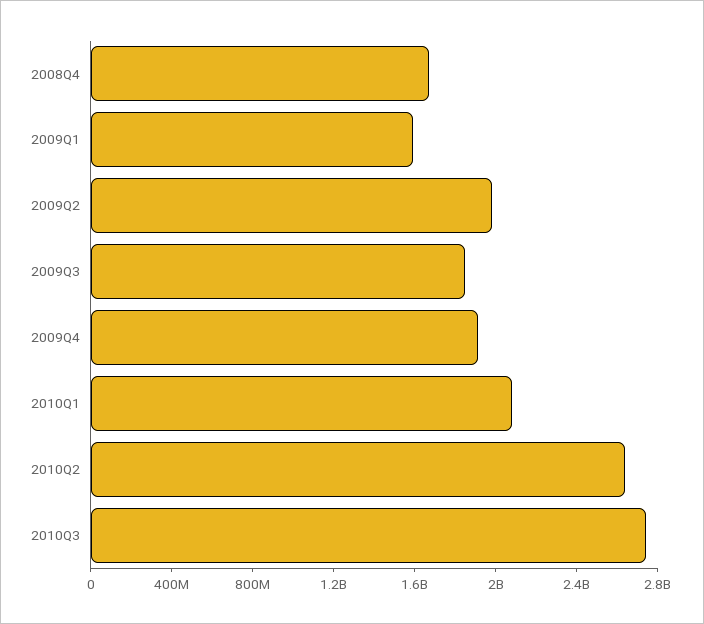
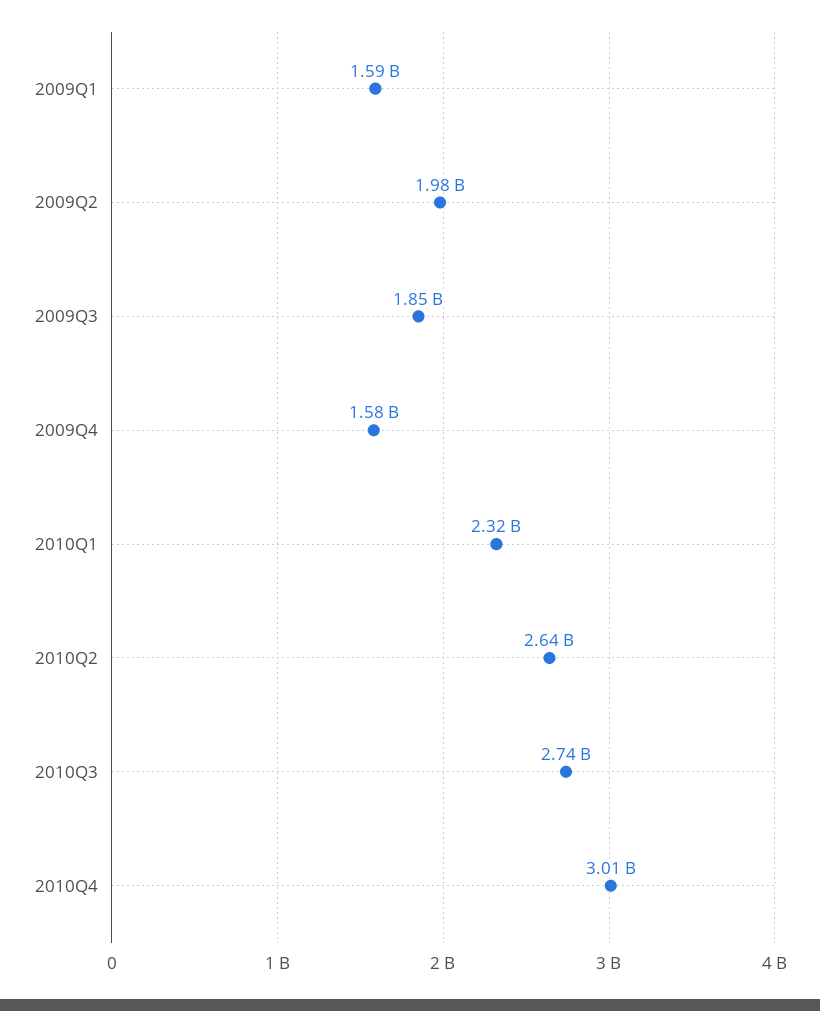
2008Q4: 1700000000 -> none
2009Q4: 1900000000 -> 1580000000
2010Q1: 2100000000 -> 2320000000
2010Q4: none -> 3010000000

